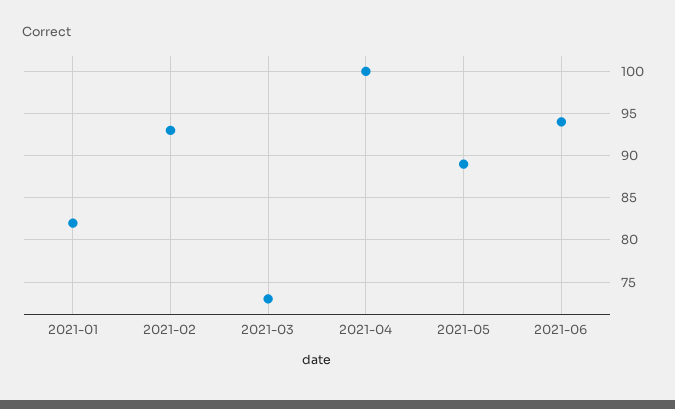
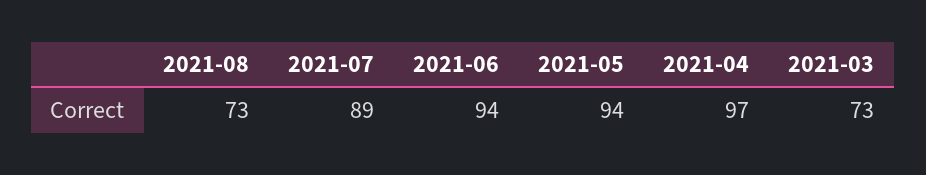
2021-01: 82 -> none
2021-02: 93 -> none
2021-04: 100 -> 97
2021-05: 89 -> 94
2021-08: none -> 73
2021-07: none -> 89

